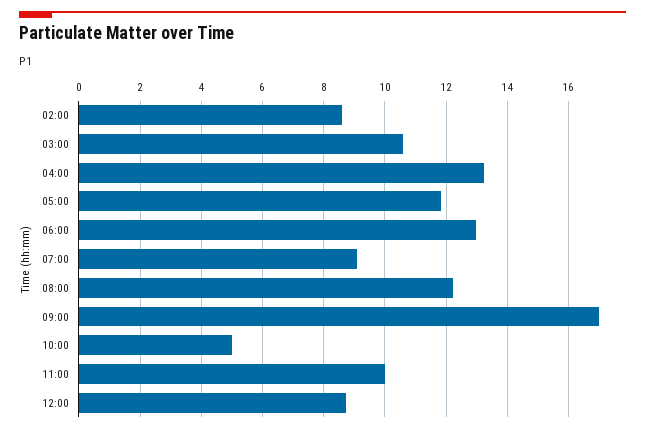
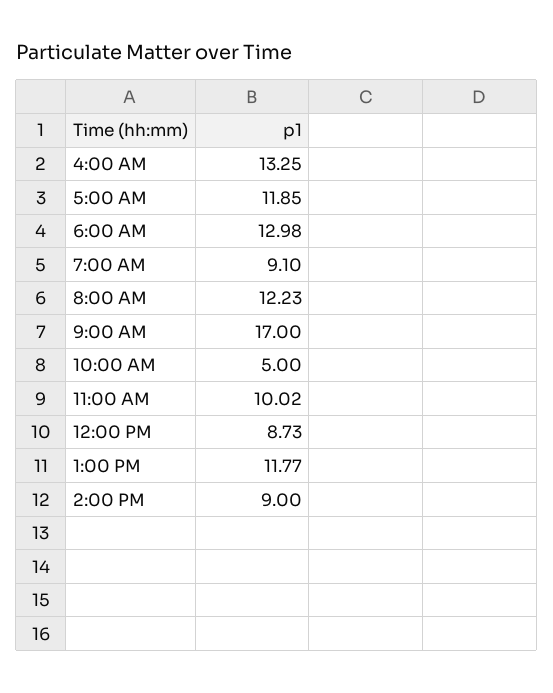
02:00: 8.6 -> none
03:00: 10.6 -> none
1:00 PM: none -> 11.77
2:00 PM: none -> 9

